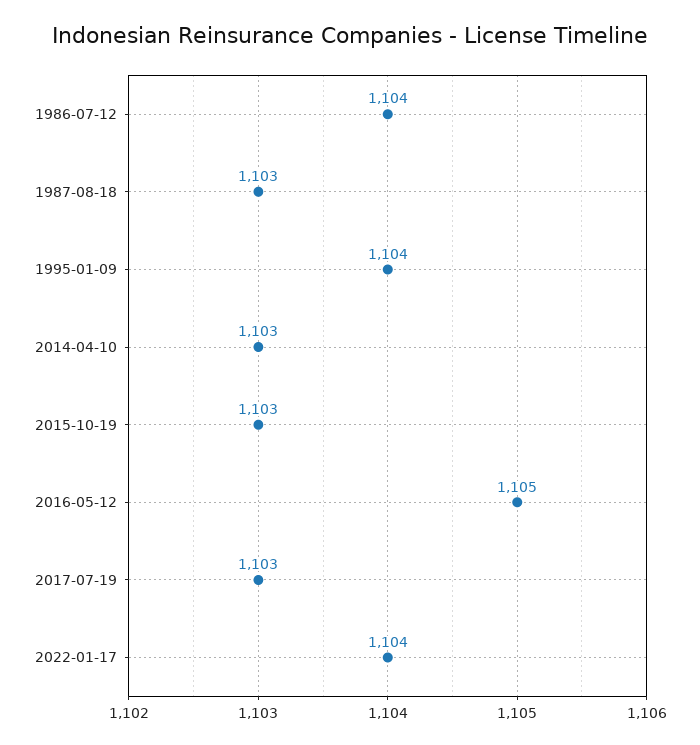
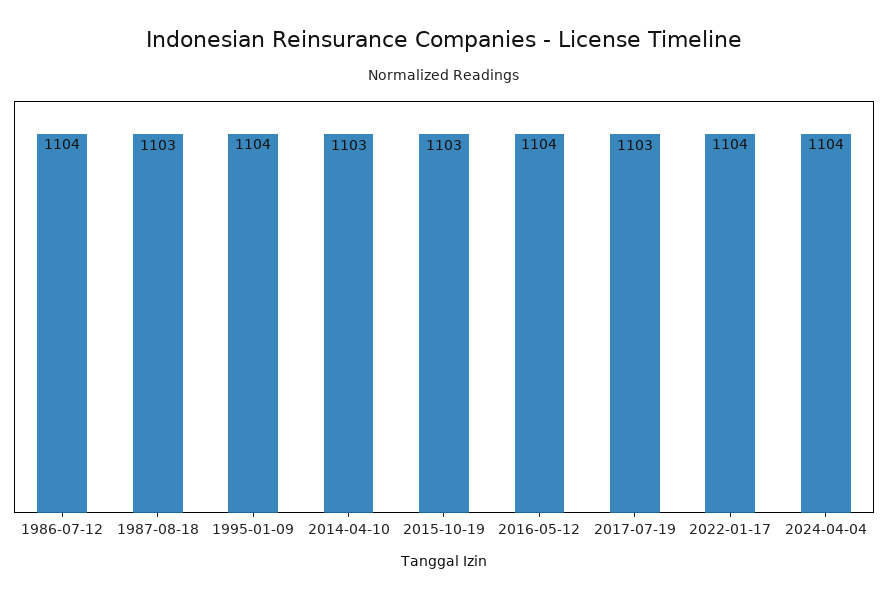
2016-05-12: 1105 -> 1104
2024-04-04: none -> 1104

